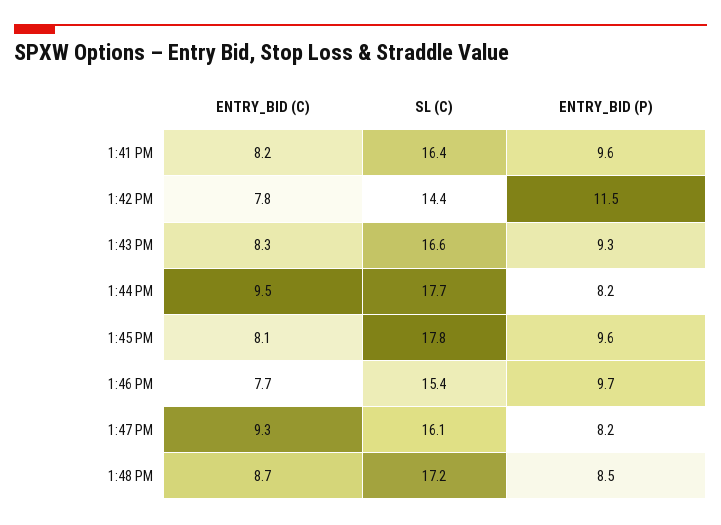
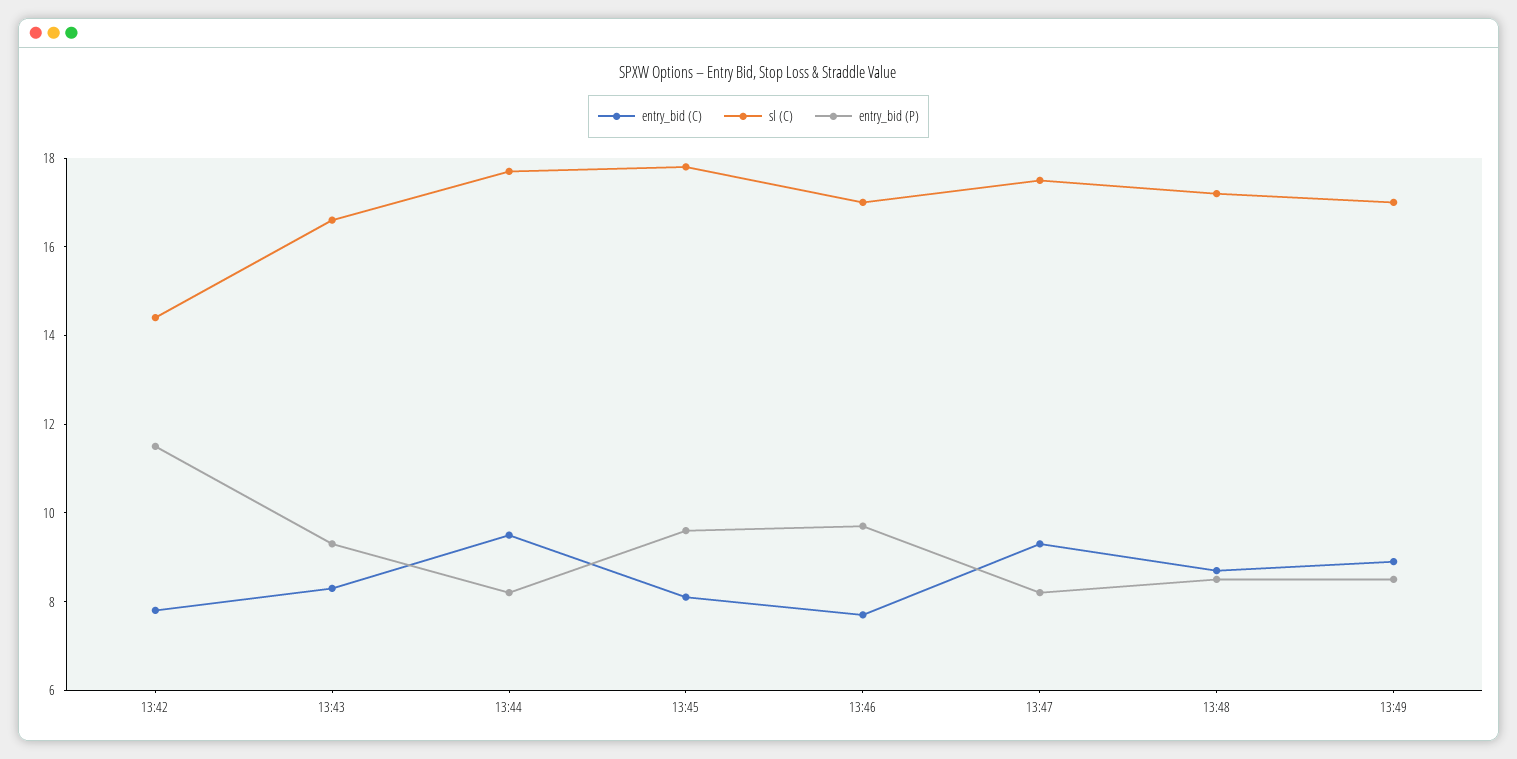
ENTRY_BID (C), 1:41 PM: 8.2 -> none
SL (C), 1:41 PM: 16.4 -> none
ENTRY_BID (P), 1:41 PM: 9.6 -> none
SL (C), 1:46 PM: 15.4 -> 17
SL (C), 1:47 PM: 16.1 -> 17.5
ENTRY_BID (C), 13:49: none -> 9
SL (C), 13:49: none -> 17
ENTRY_BID (P), 13:49: none -> 8.5

